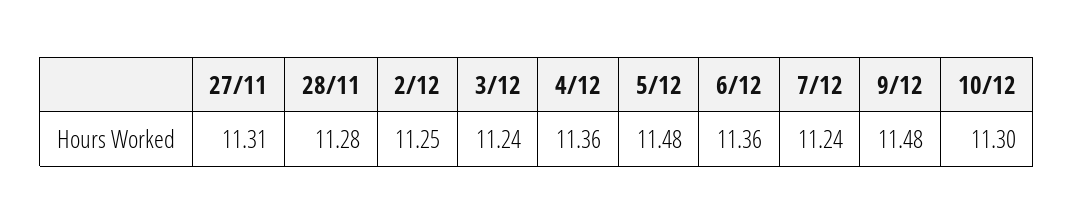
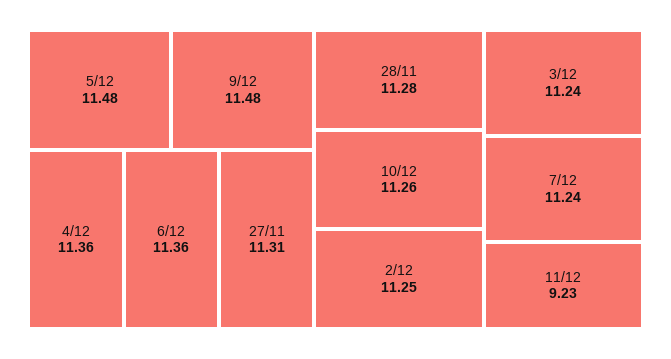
10/12: 11.3 -> 11.26
11/12: none -> 9.23

